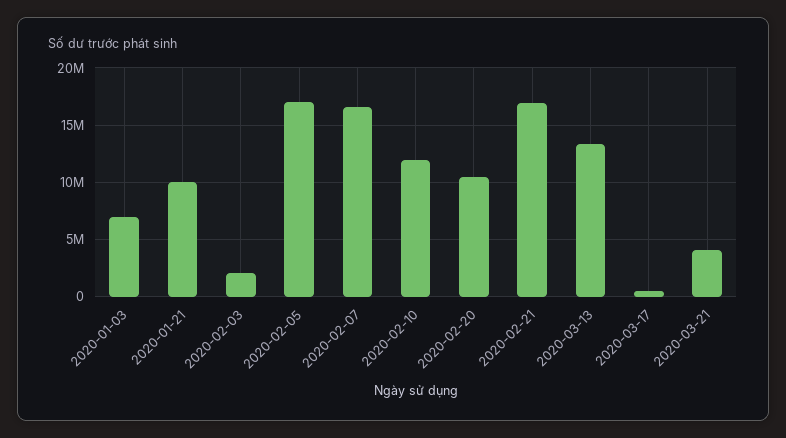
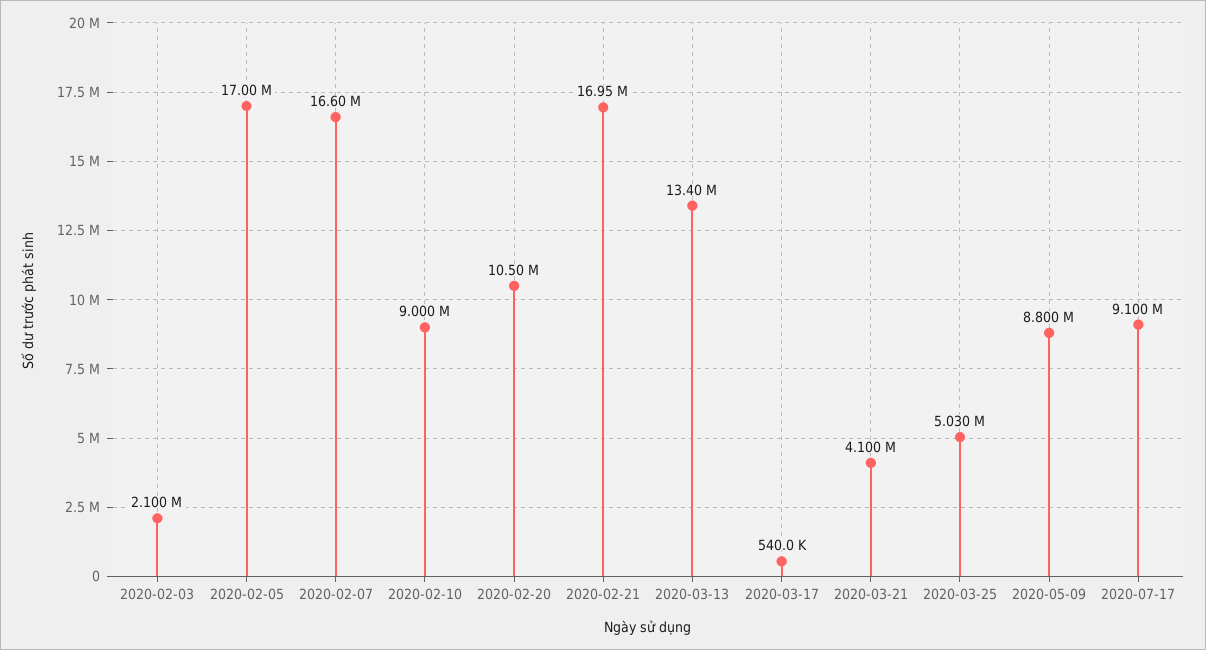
2020-01-03: 7000000 -> none
2020-01-21: 10000000 -> none
2020-02-10: 12000000 -> 9000000
2020-03-25: none -> 5030000
2020-05-09: none -> 8800000
2020-07-17: none -> 9100000

